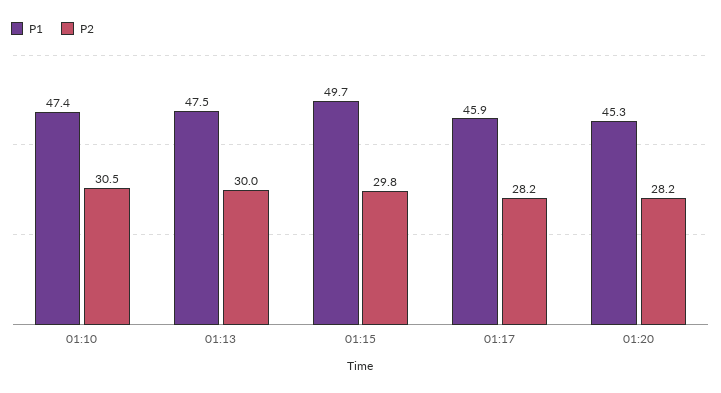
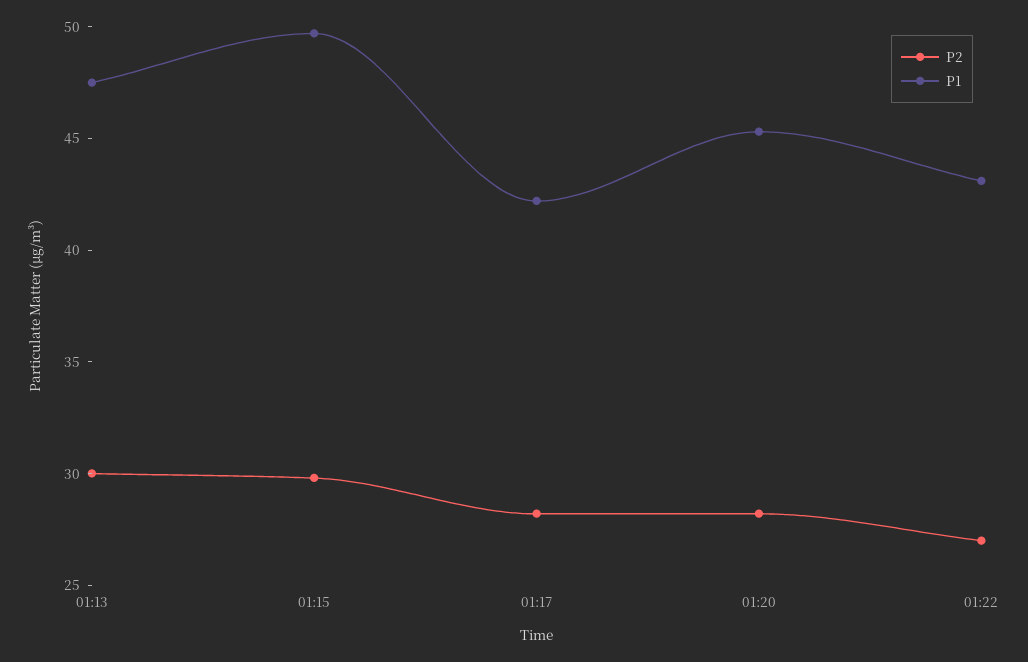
P1, 01:10: 47.4 -> none
P2, 01:10: 30.5 -> none
P1, 01:17: 45.9 -> 42
P2, 01:22: none -> 27
P1, 01:22: none -> 43

